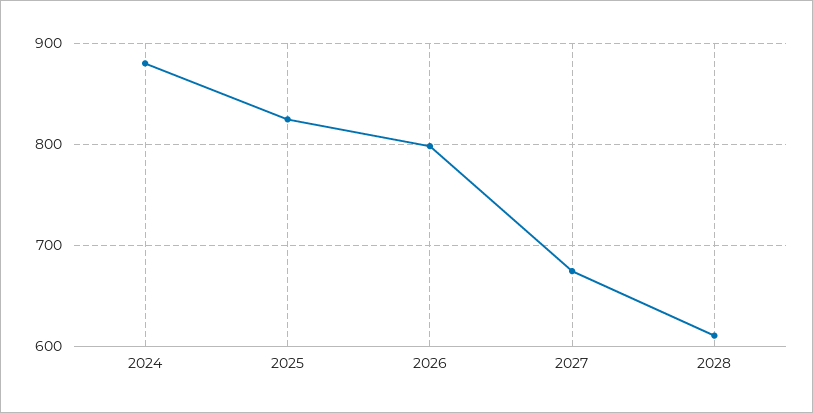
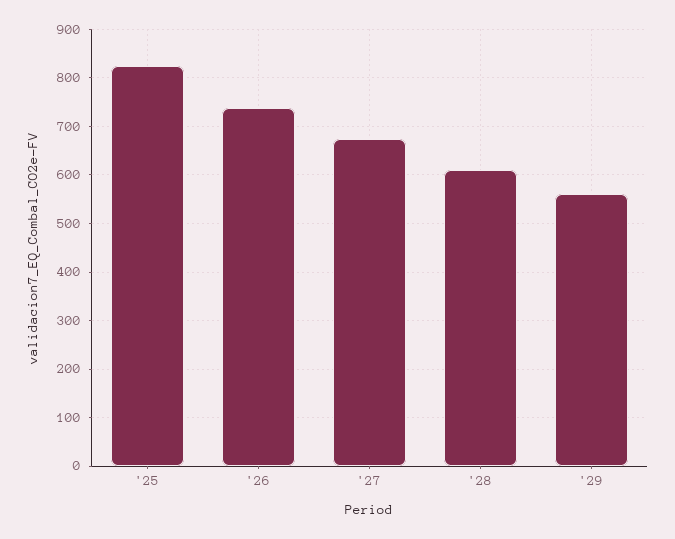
2024: 880 -> none
2026: 800 -> 740
'29: none -> 560

